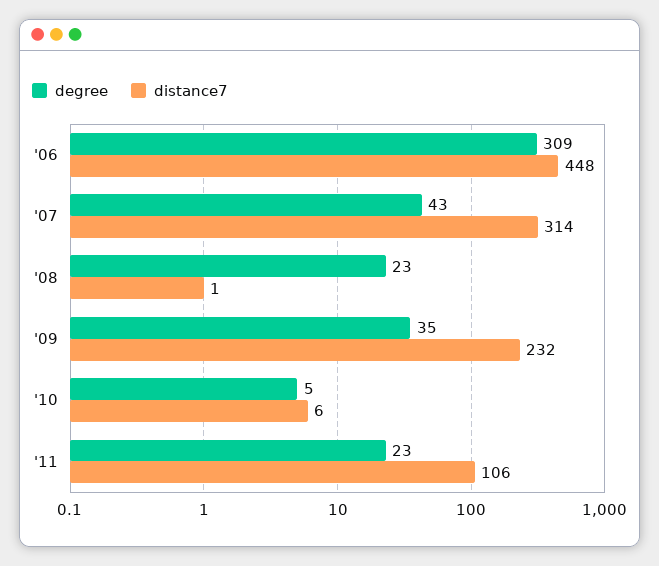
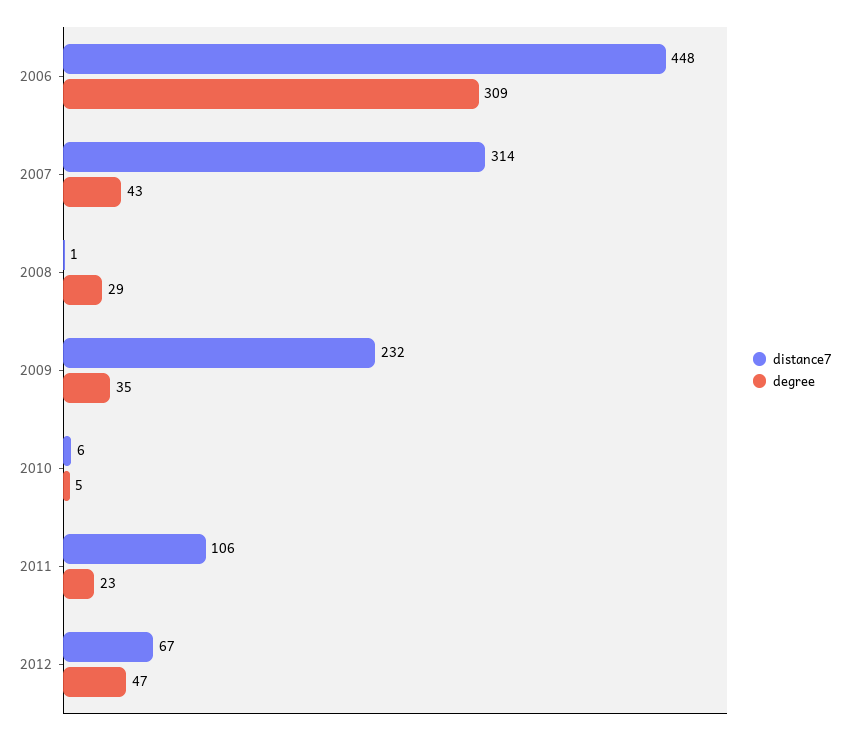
degree, '08: 23 -> 29
distance7, 2012: none -> 67
degree, 2012: none -> 47

